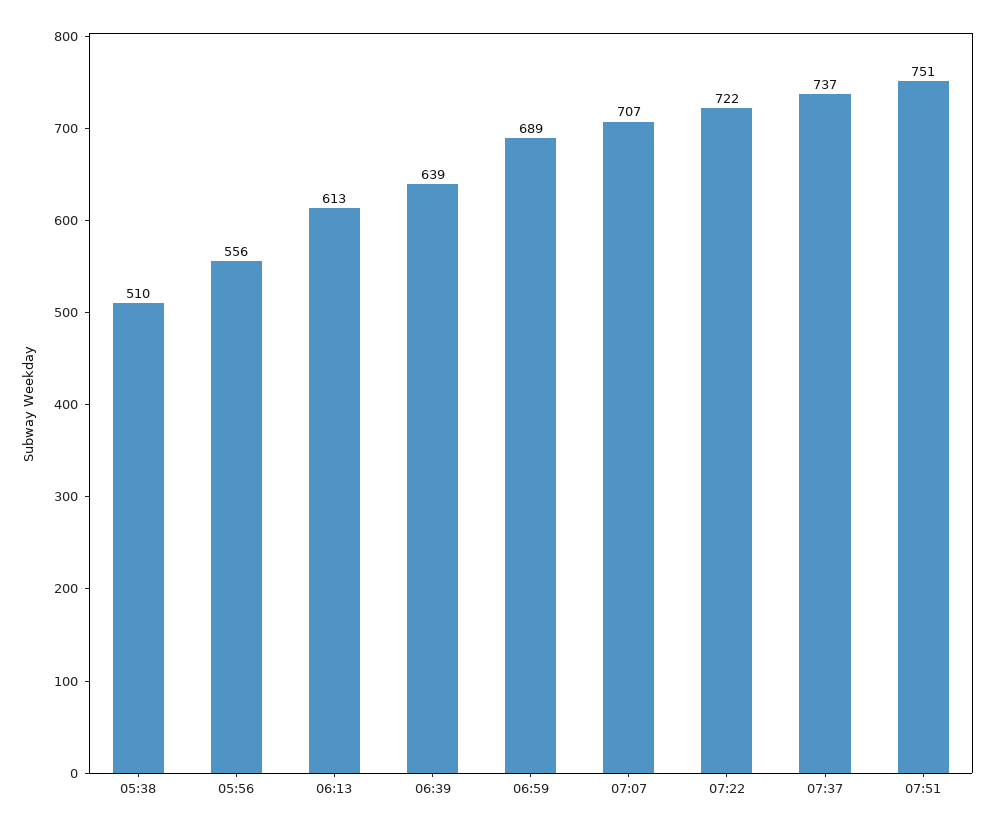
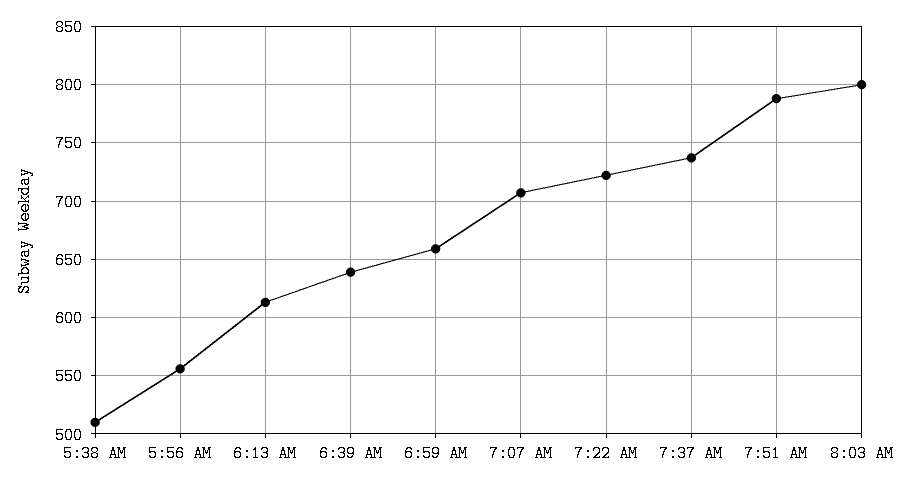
06:59: 689 -> 660
07:51: 751 -> 790
8:03 AM: none -> 800

